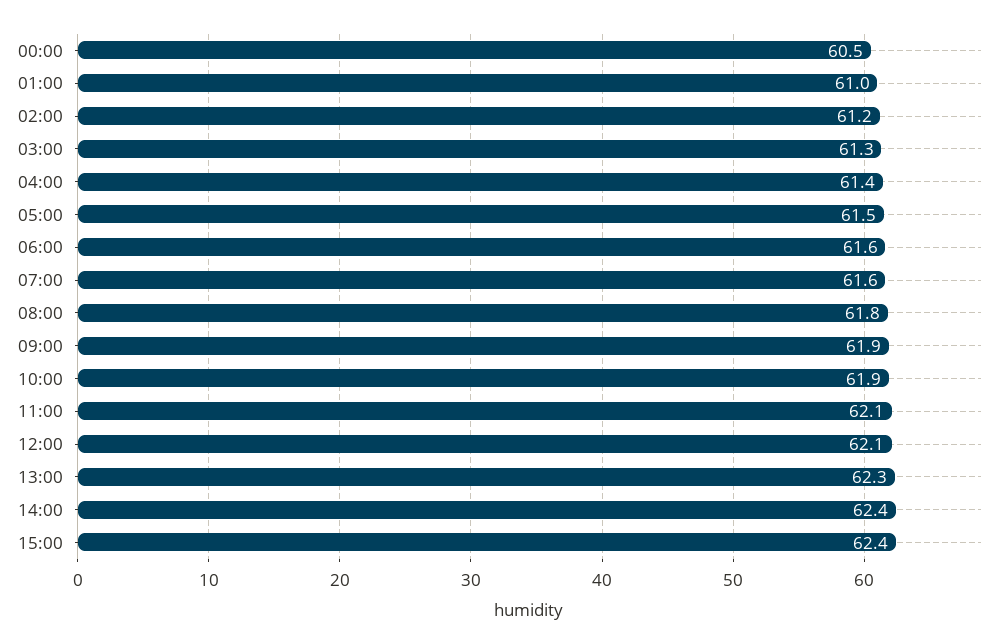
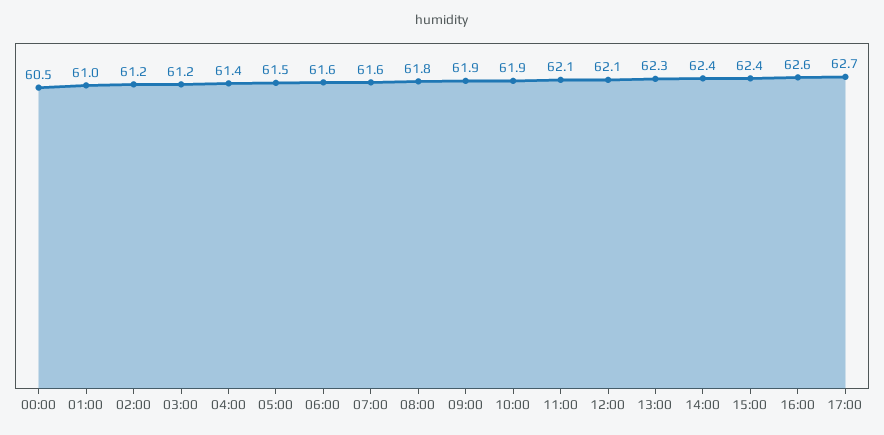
03:00: 61.3 -> 61.2
16:00: none -> 62.6
17:00: none -> 62.7

